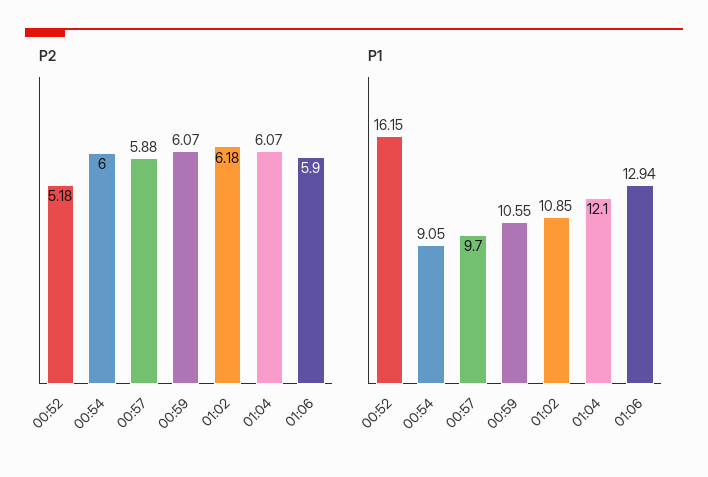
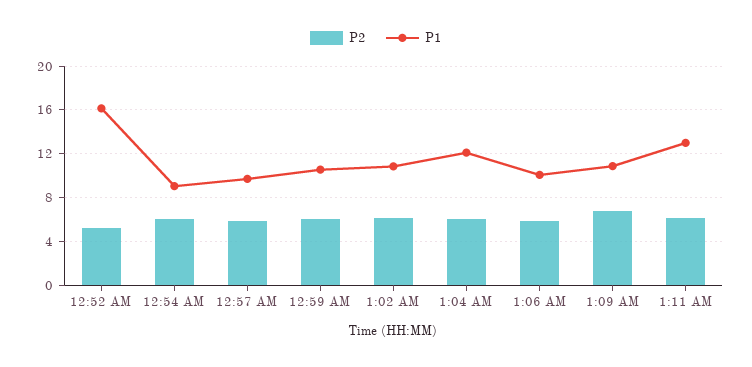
P1, 01:06: 12.94 -> 10
P2, 1:09 AM: none -> 7
P1, 1:09 AM: none -> 11
P2, 1:11 AM: none -> 6
P1, 1:11 AM: none -> 13

